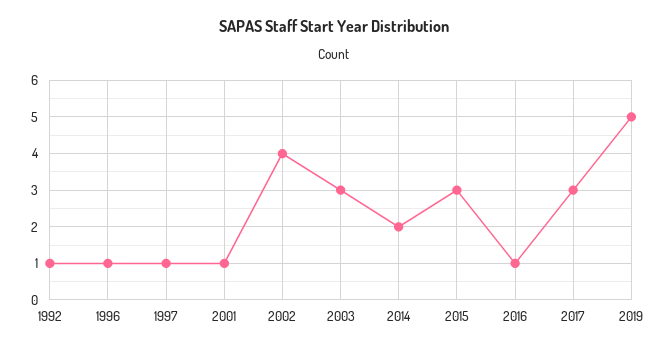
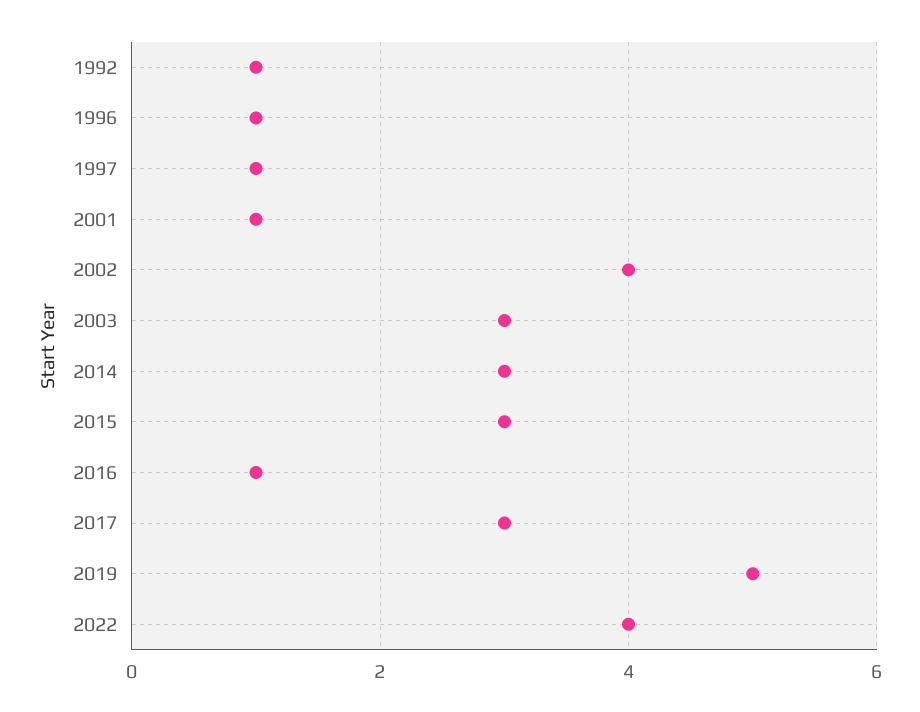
2014: 2 -> 3
2022: none -> 4

